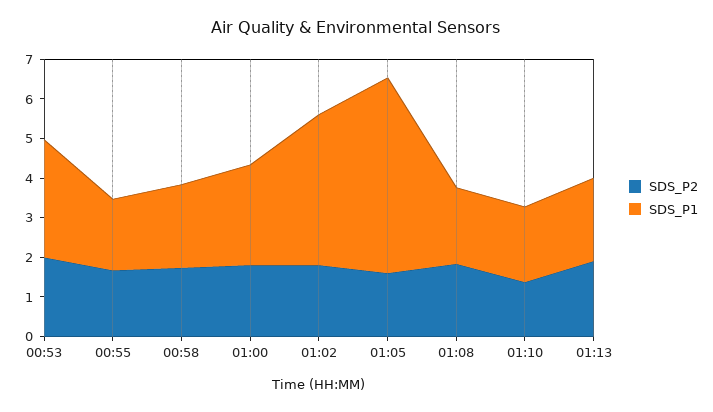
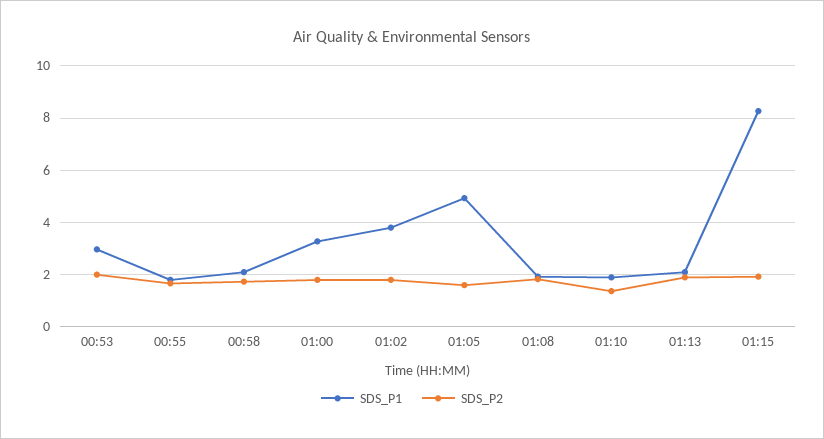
SDS_P1, 01:00: 2.5 -> 3.25
SDS_P1, 01:15: none -> 8.25
SDS_P2, 01:15: none -> 2

